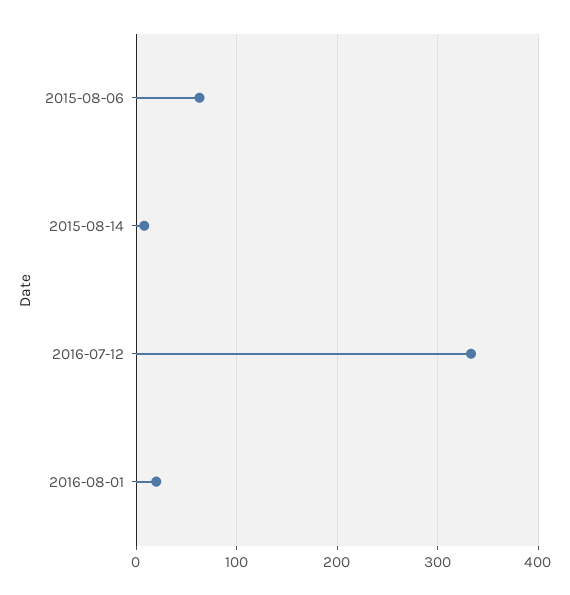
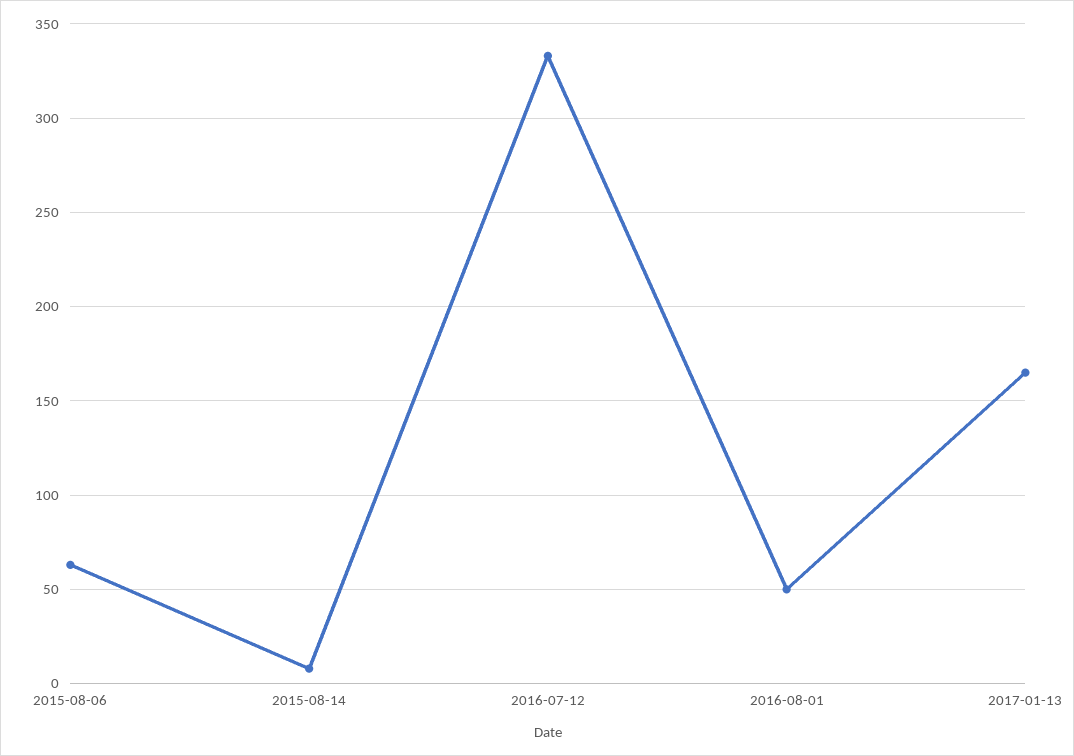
2016-08-01: 20 -> 50
2017-01-13: none -> 165

